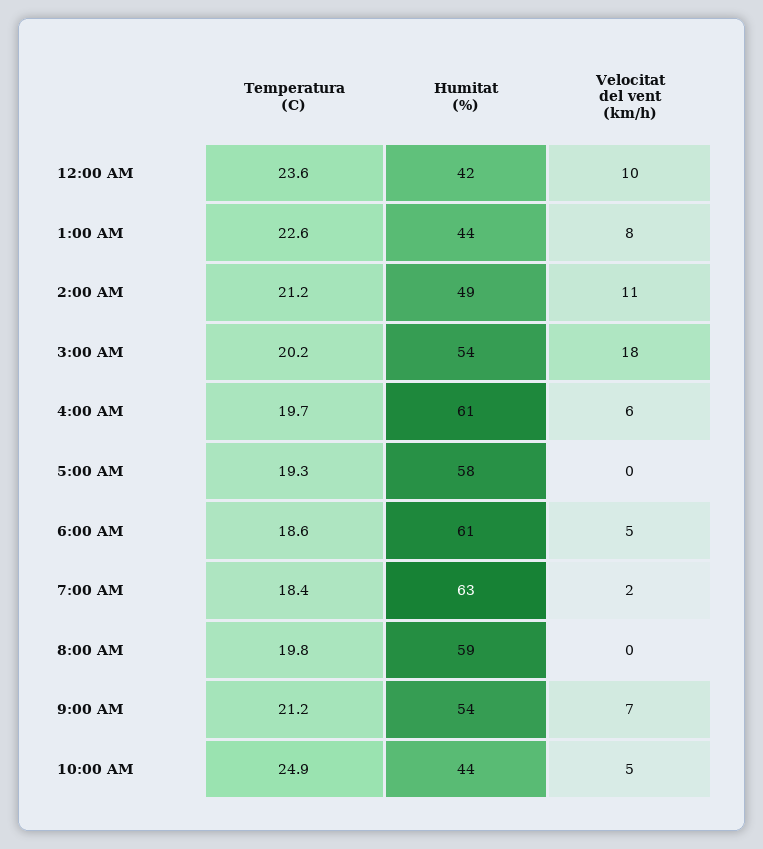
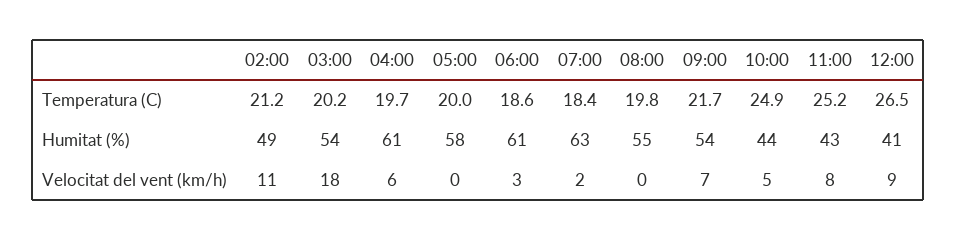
Temperatura (C), 12:00 AM: 23.6 -> none
Humitat (%), 12:00 AM: 42 -> none
Velocitat del vent (km/h), 12:00 AM: 10 -> none
Temperatura (C), 1:00 AM: 22.6 -> none
Humitat (%), 1:00 AM: 44 -> none
Velocitat del vent (km/h), 1:00 AM: 8 -> none
Temperatura (C), 5:00 AM: 19.3 -> 20
Velocitat del vent (km/h), 6:00 AM: 5 -> 3
Humitat (%), 8:00 AM: 59 -> 55
Temperatura (C), 9:00 AM: 21.2 -> 21.7
Temperatura (C), 11:00: none -> 25.2
Temperatura (C), 12:00: none -> 26.5
Humitat (%), 11:00: none -> 43
Humitat (%), 12:00: none -> 41
Velocitat del vent (km/h), 11:00: none -> 8
Velocitat del vent (km/h), 12:00: none -> 9

